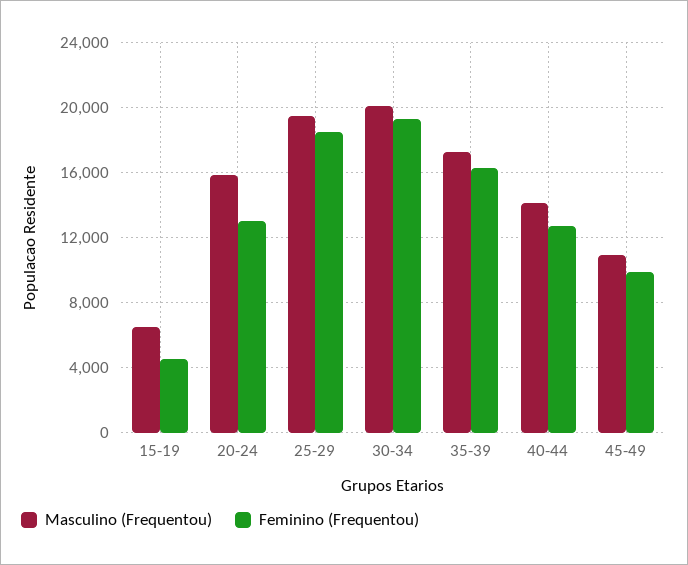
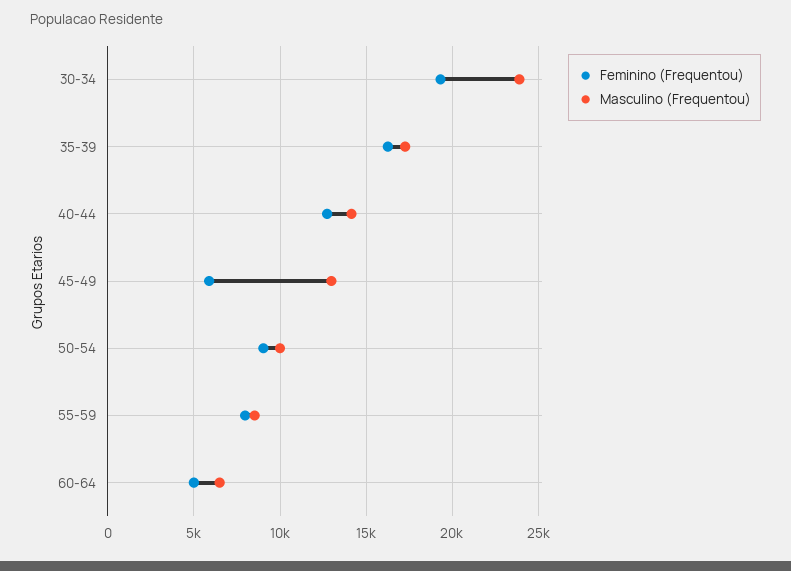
Masculino (Frequentou), 15-19: 6500 -> none
Feminino (Frequentou), 15-19: 4500 -> none
Masculino (Frequentou), 20-24: 16000 -> none
Feminino (Frequentou), 20-24: 13000 -> none
Masculino (Frequentou), 25-29: 19500 -> none
Feminino (Frequentou), 25-29: 18500 -> none
Masculino (Frequentou), 30-34: 20000 -> 24000
Masculino (Frequentou), 45-49: 11000 -> 13000
Feminino (Frequentou), 45-49: 10000 -> 6000
Feminino (Frequentou), 50-54: none -> 9000
Masculino (Frequentou), 50-54: none -> 10000
Feminino (Frequentou), 55-59: none -> 8000
Masculino (Frequentou), 55-59: none -> 8500
Feminino (Frequentou), 60-64: none -> 5000
Masculino (Frequentou), 60-64: none -> 6500

